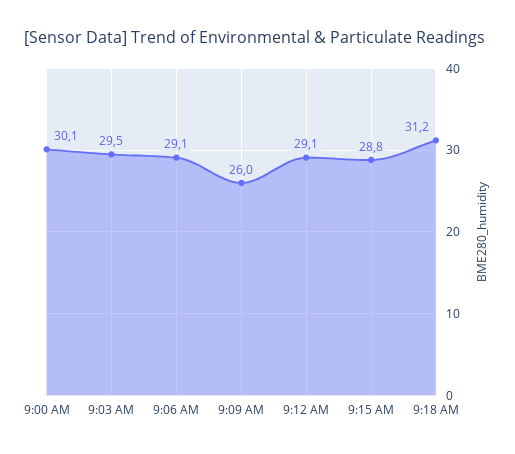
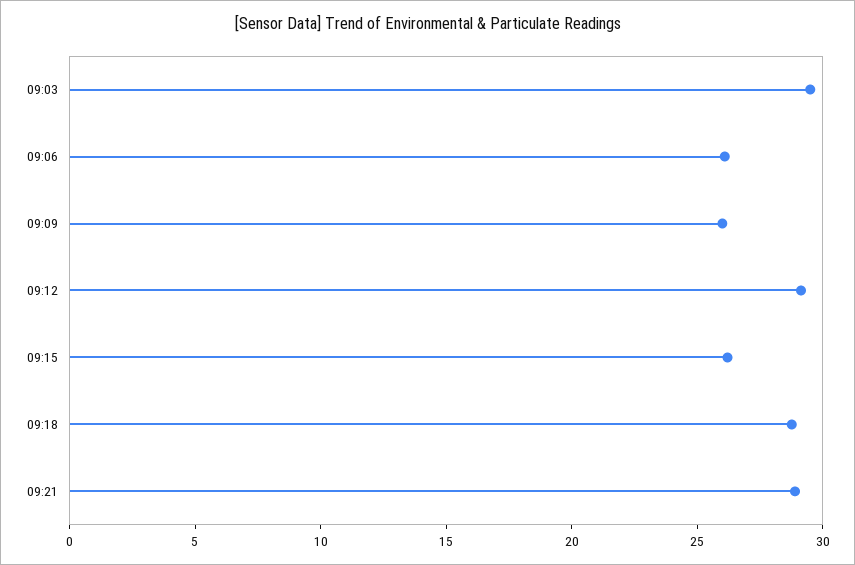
9:00 AM: 30.1 -> none
9:06 AM: 29.1 -> 26
9:15 AM: 28.8 -> 26
9:18 AM: 31.2 -> 29
09:21: none -> 29

